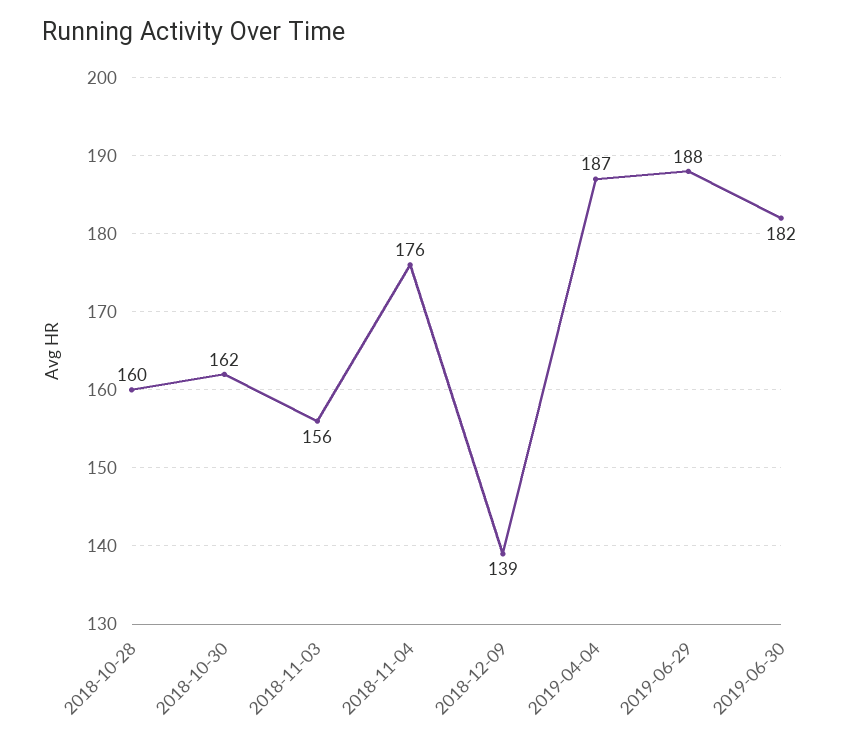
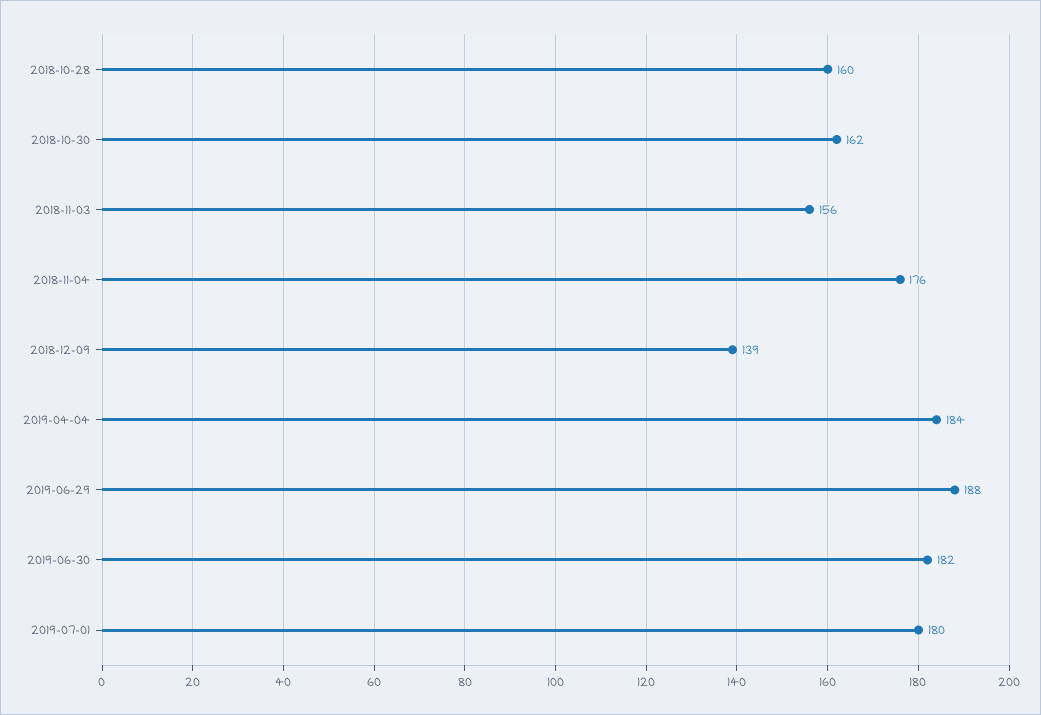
2019-04-04: 187 -> 184
2019-07-01: none -> 180

